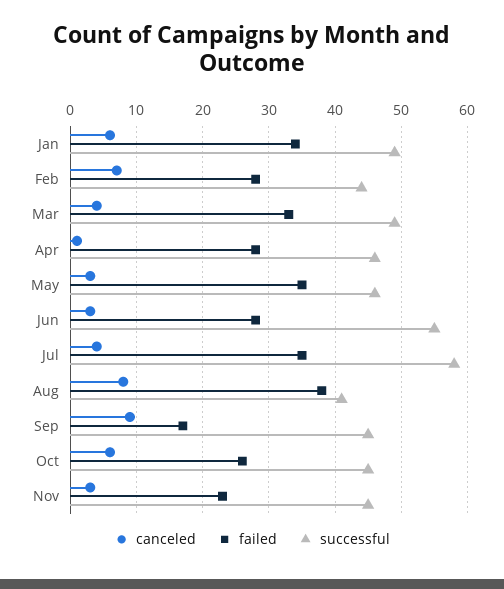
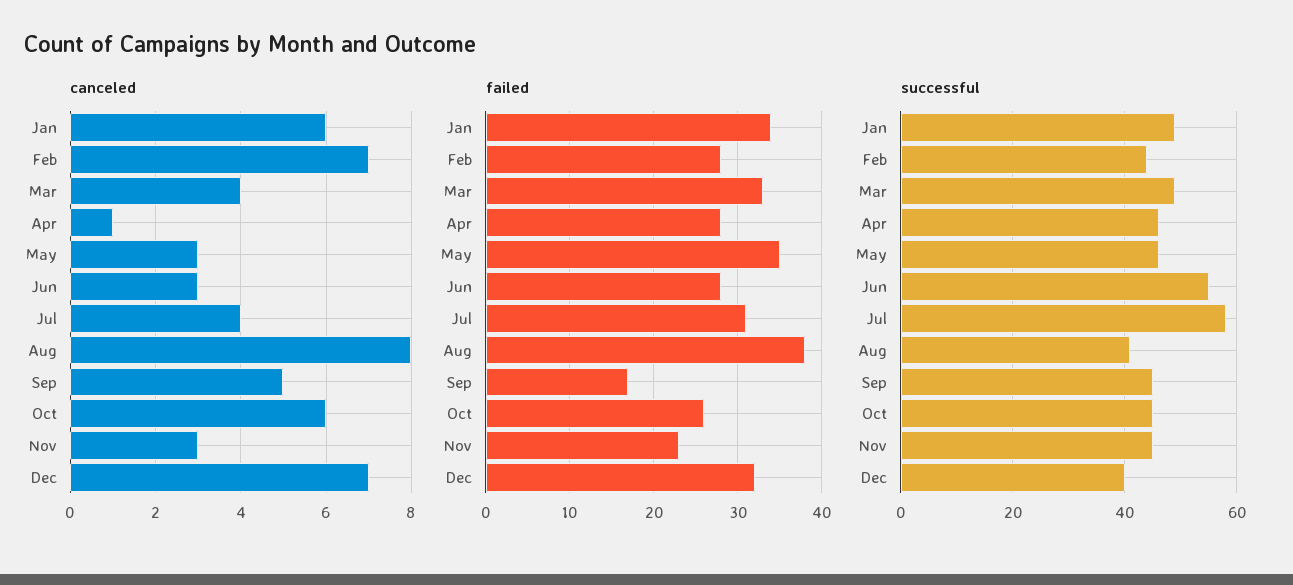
failed, Jul: 35 -> 31
canceled, Sep: 9 -> 5
canceled, Dec: none -> 7
failed, Dec: none -> 32
successful, Dec: none -> 40

